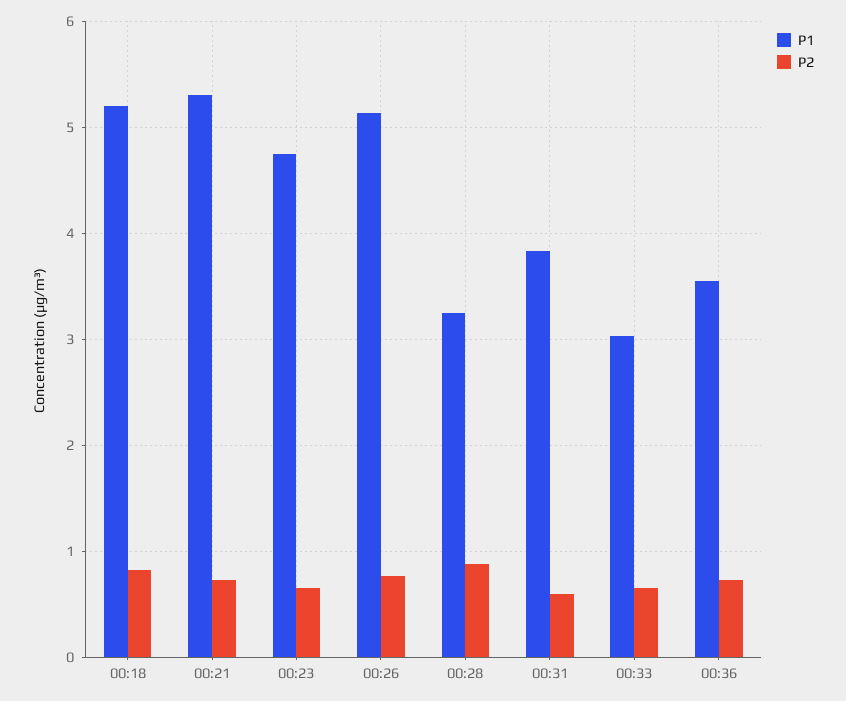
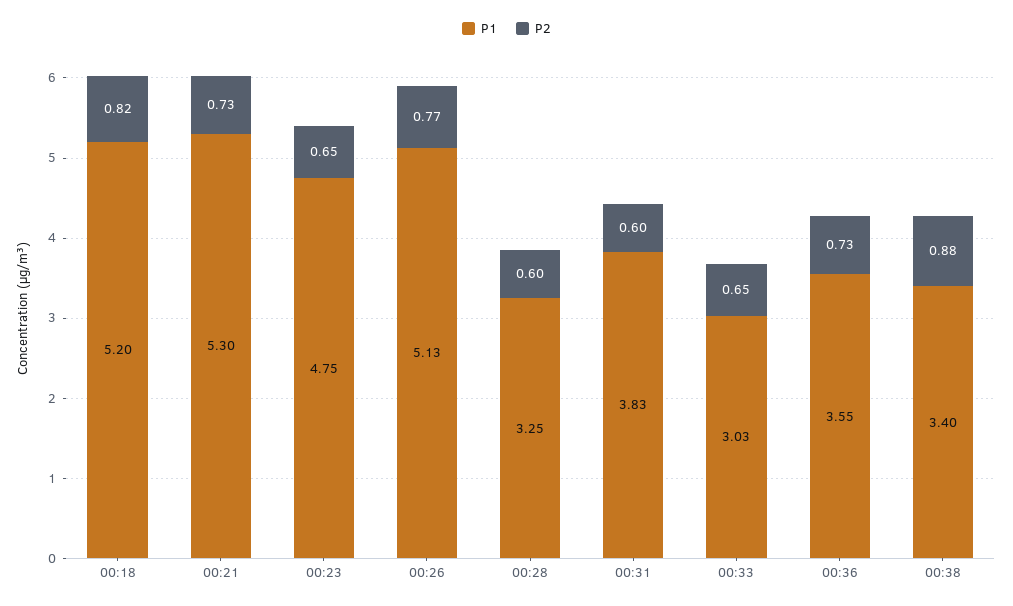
P2, 00:28: 0.9 -> 0.6
P1, 00:38: none -> 3.4
P2, 00:38: none -> 0.88

